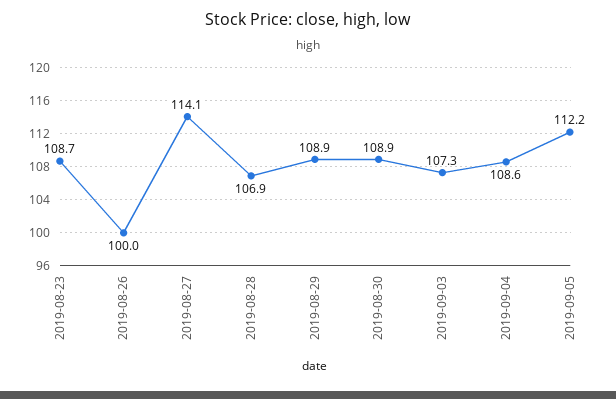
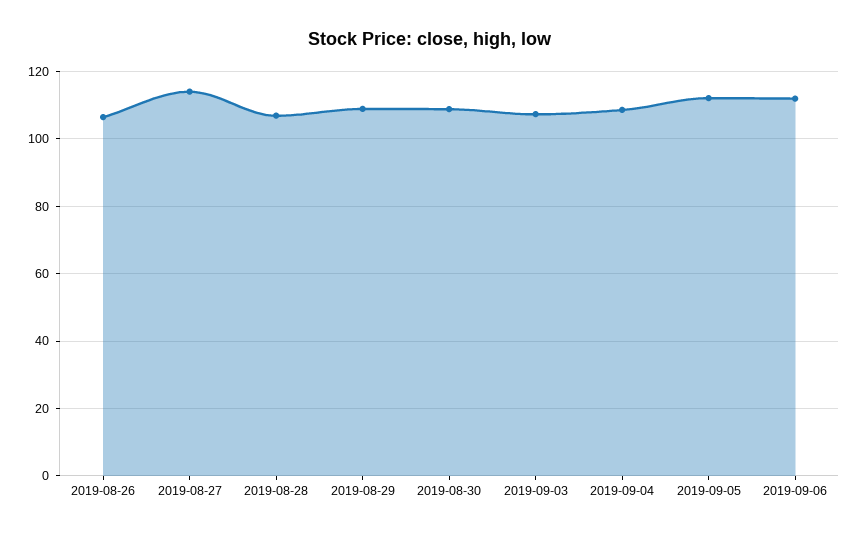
2019-08-23: 108.7 -> none
2019-08-26: 100 -> 106
2019-09-06: none -> 112

